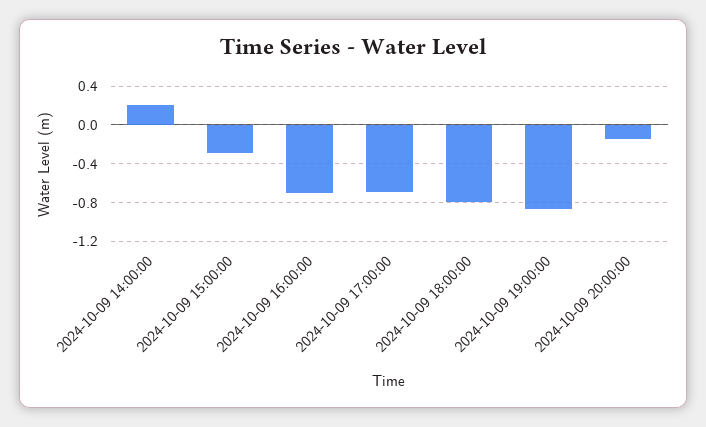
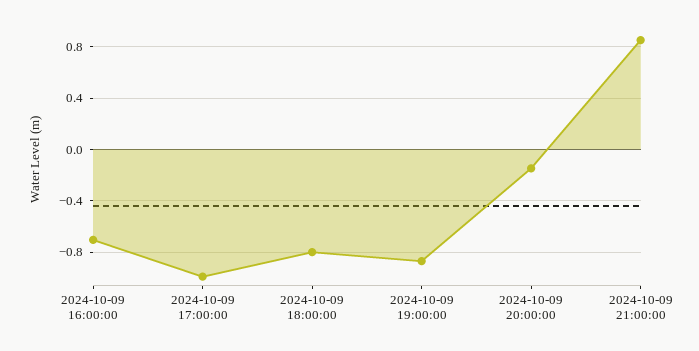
2024-10-09 14:00:00: 0.2 -> none
2024-10-09 15:00:00: -0.3 -> none
2024-10-09 17:00:00: -0.7 -> -1
2024-10-09 21:00:00: none -> 0.85

